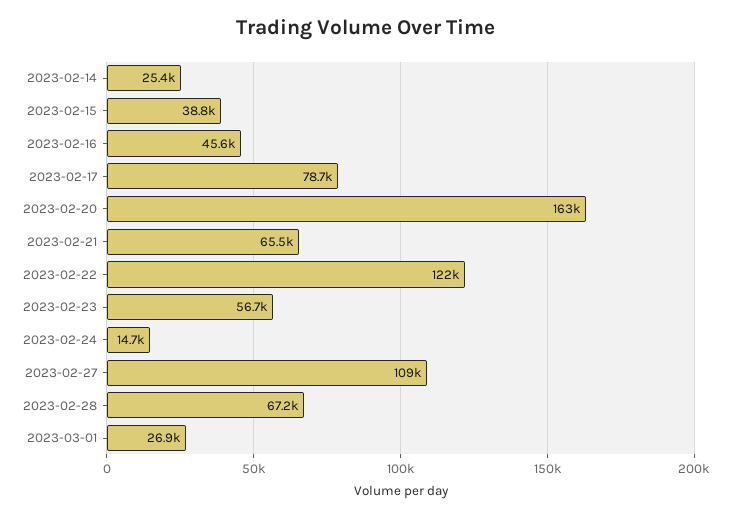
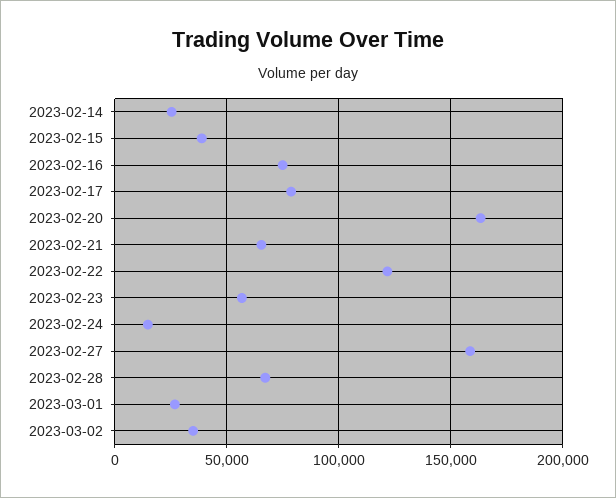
2023-02-16: 45600 -> 75000
2023-02-27: 109000 -> 160000
2023-03-02: none -> 35000

